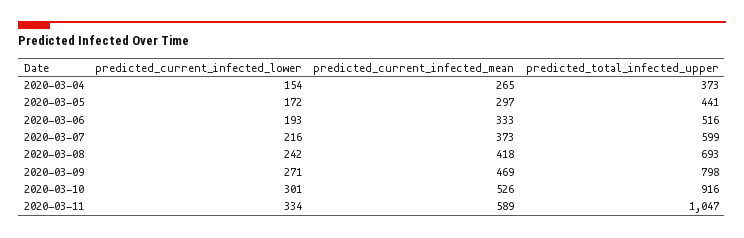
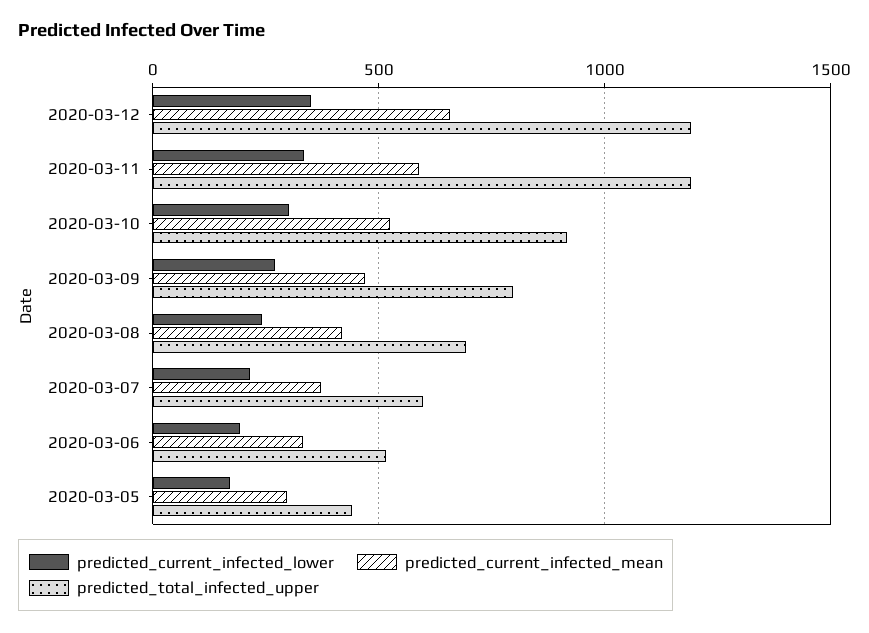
predicted_current_infected_lower, 2020-03-04: 154 -> none
predicted_current_infected_mean, 2020-03-04: 265 -> none
predicted_total_infected_upper, 2020-03-04: 373 -> none
predicted_total_infected_upper, 2020-03-11: 1047 -> 1200
predicted_current_infected_lower, 2020-03-12: none -> 350
predicted_current_infected_mean, 2020-03-12: none -> 650
predicted_total_infected_upper, 2020-03-12: none -> 1200

